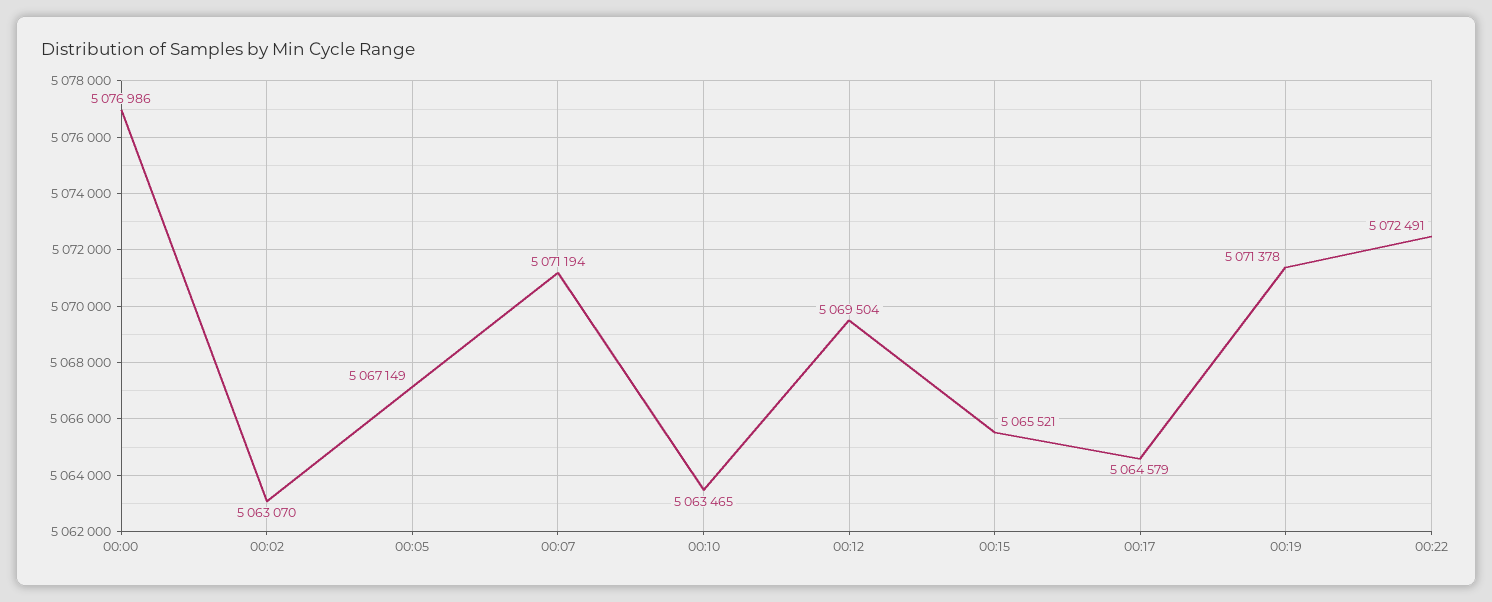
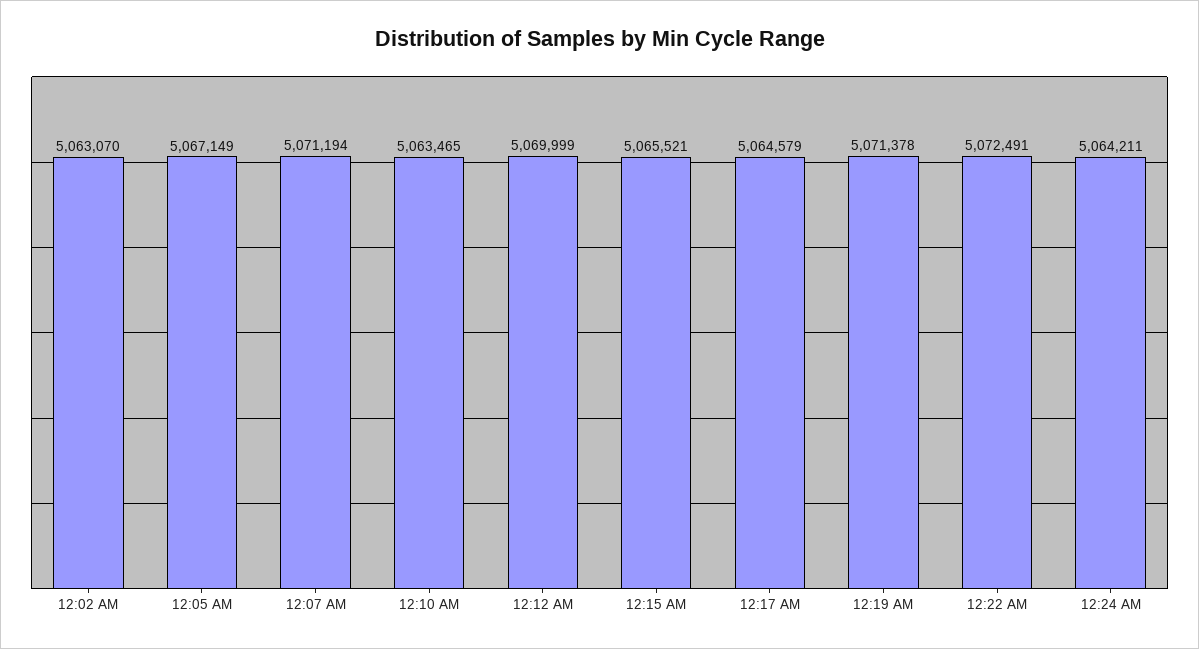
00:00: 5076986 -> none
00:12: 5069504 -> 5069999
12:24 AM: none -> 5064211

